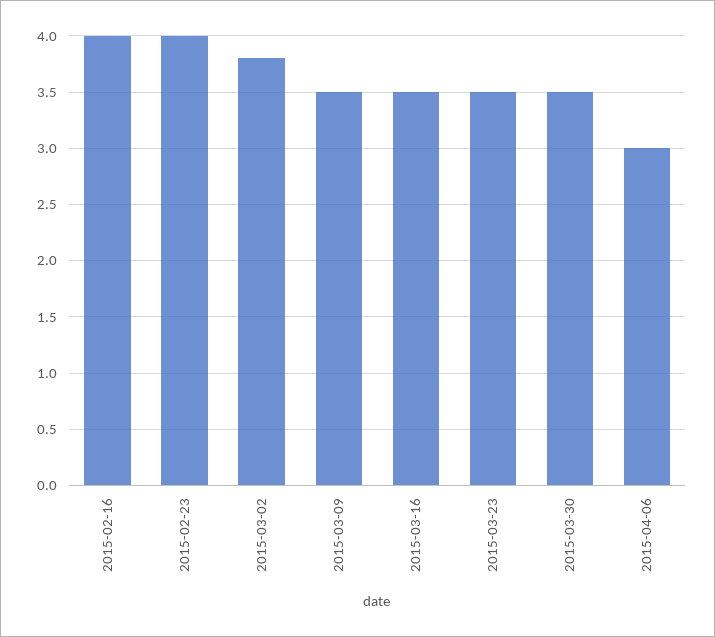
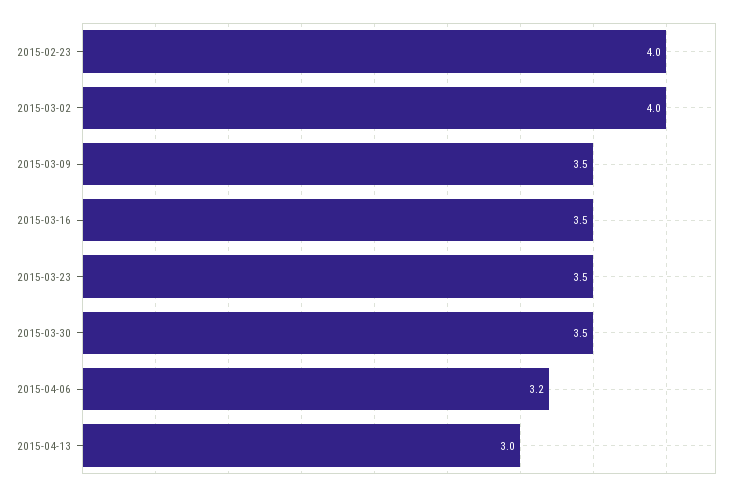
2015-02-16: 4 -> none
2015-03-02: 3.8 -> 4
2015-04-06: 3 -> 3.2
2015-04-13: none -> 3

